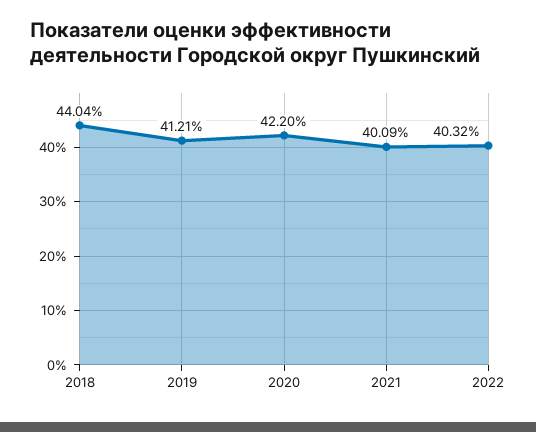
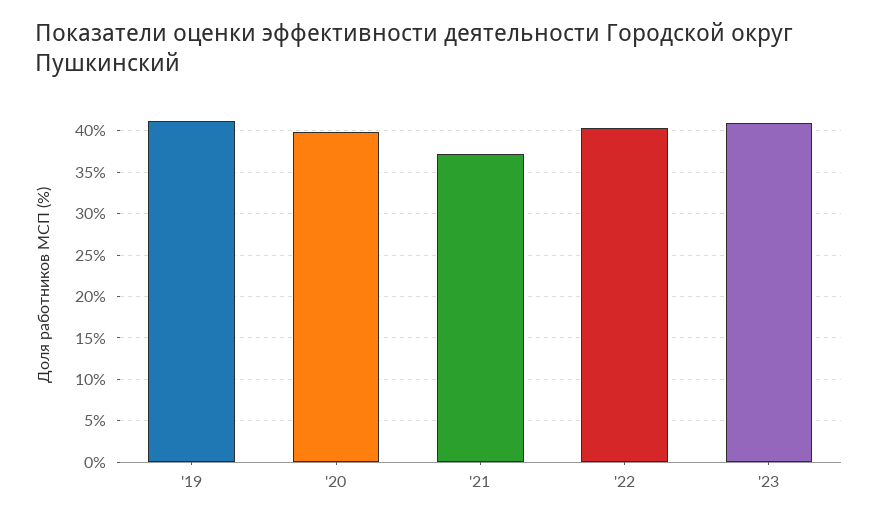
2018: 44.04 -> none
2020: 42.2 -> 40
2021: 40.09 -> 37
'23: none -> 41

